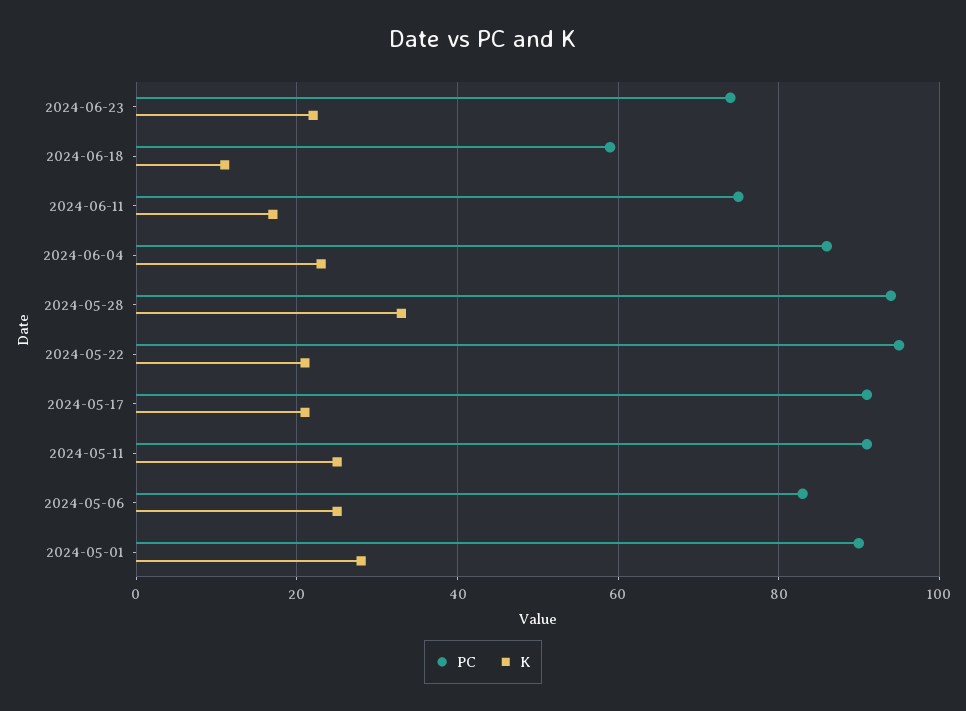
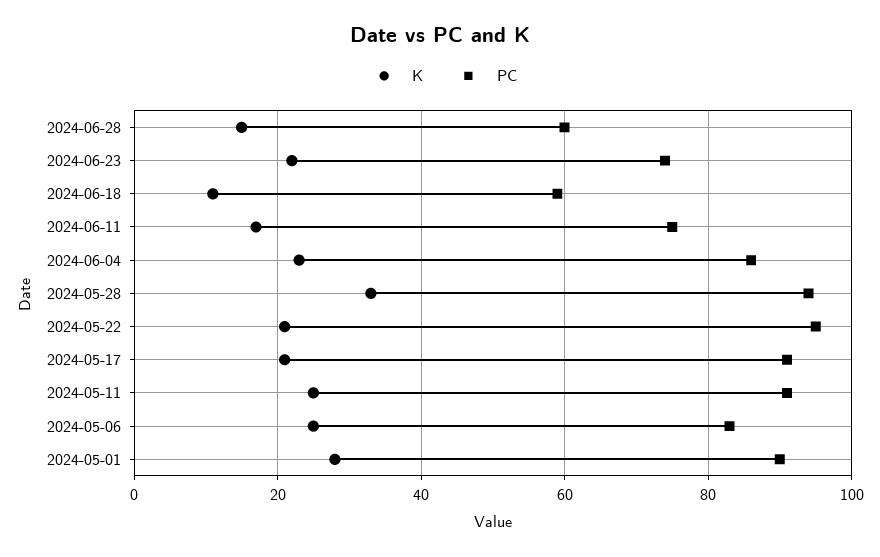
K, 2024-06-28: none -> 15
PC, 2024-06-28: none -> 60

